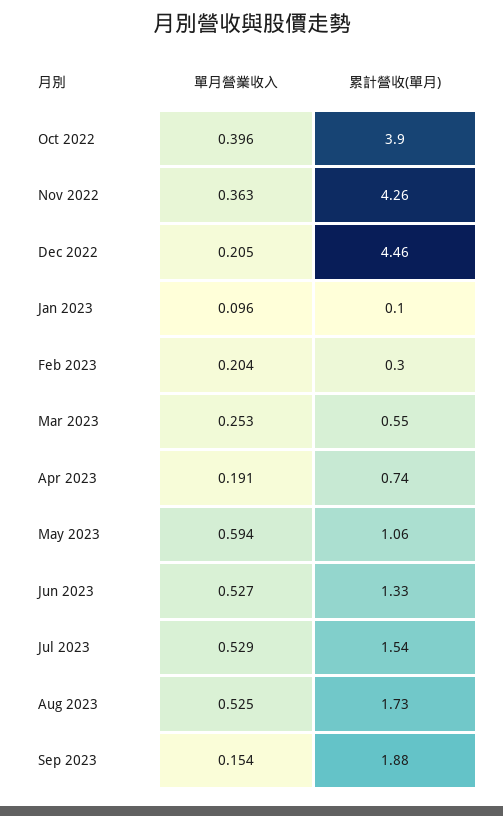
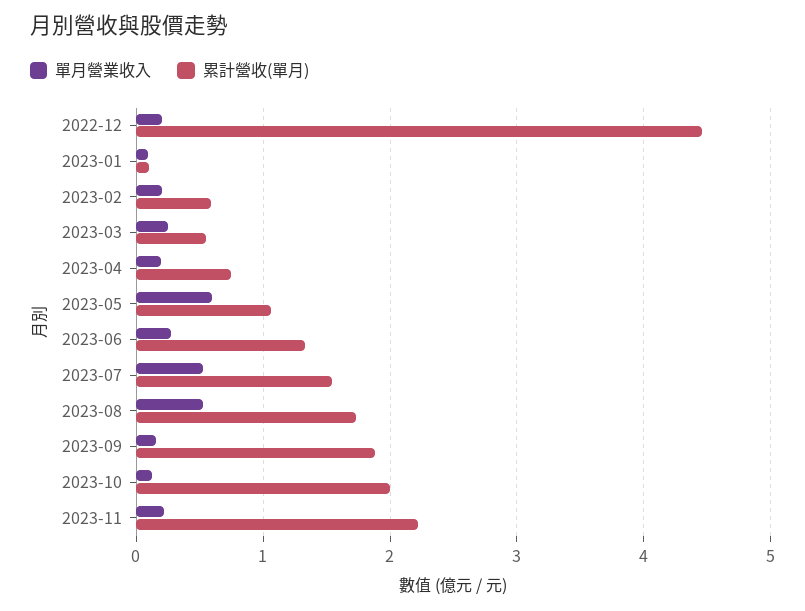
單月營業收入, Oct 2022: 0.396 -> none
累計營收(單月), Oct 2022: 3.9 -> none
單月營業收入, Nov 2022: 0.363 -> none
累計營收(單月), Nov 2022: 4.26 -> none
累計營收(單月), Feb 2023: 0.3 -> 0.6
單月營業收入, Jun 2023: 0.527 -> 0.3
單月營業收入, 2023-10: none -> 0.1
累計營收(單月), 2023-10: none -> 2
單月營業收入, 2023-11: none -> 0.2
累計營收(單月), 2023-11: none -> 2.2

